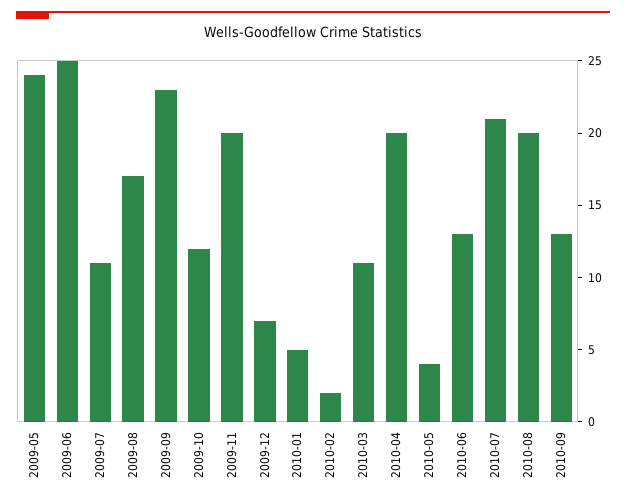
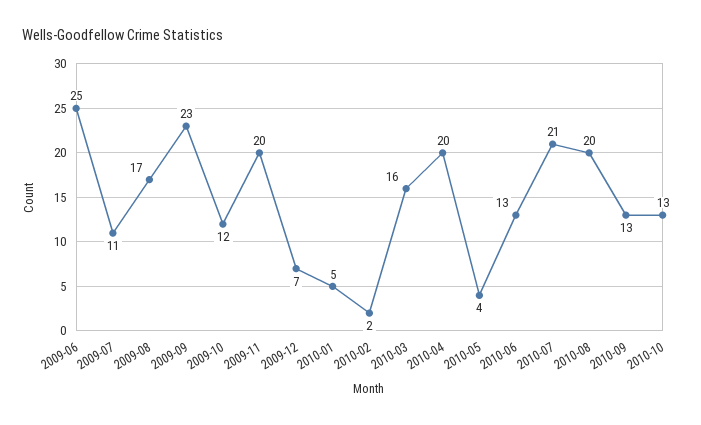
2009-05: 24 -> none
2010-03: 11 -> 16
2010-10: none -> 13

